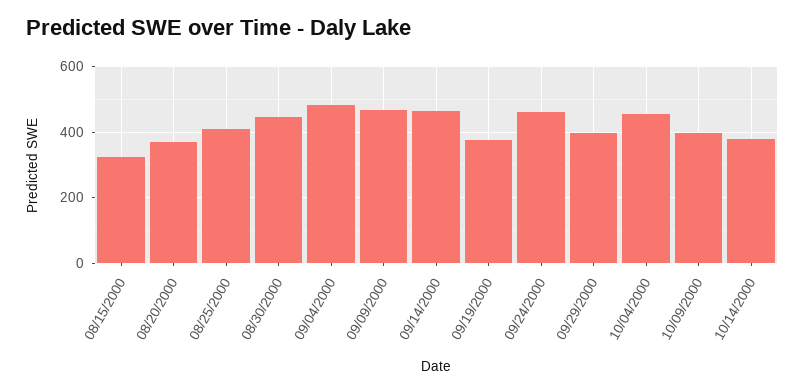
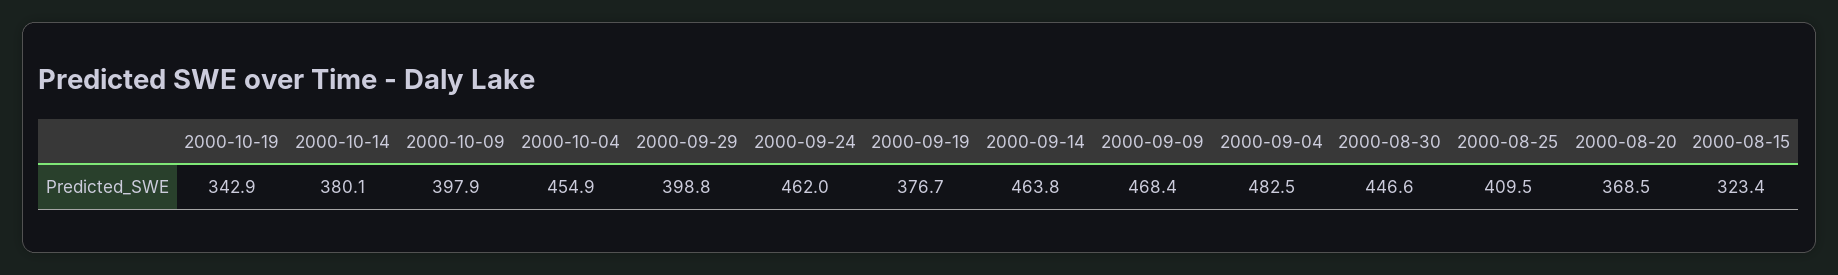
2000-10-19: none -> 342.9

